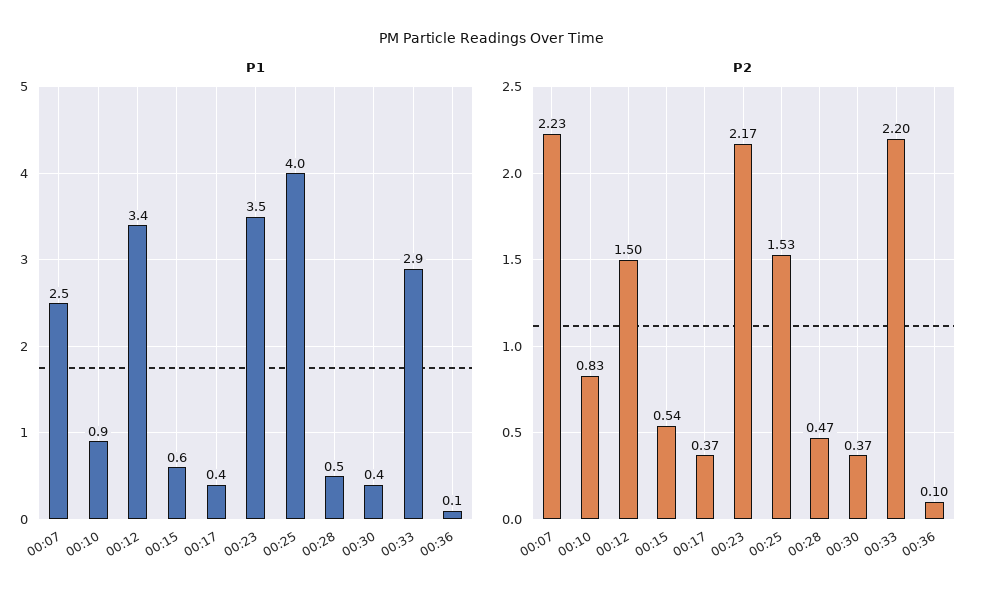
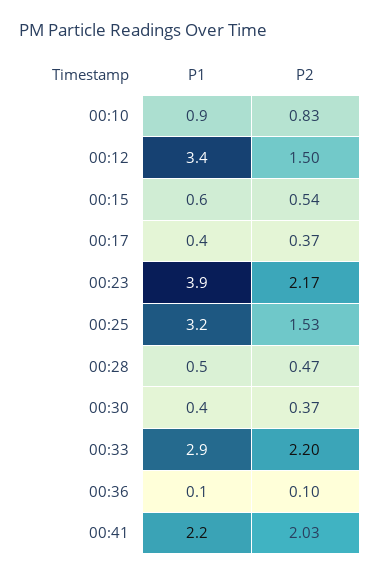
P1, 00:07: 2.5 -> none
P1, 00:23: 3.5 -> 3.9
P1, 00:25: 4 -> 3.2
P2, 00:07: 2.23 -> none
P1, 00:41: none -> 2.2
P2, 00:41: none -> 2.03

